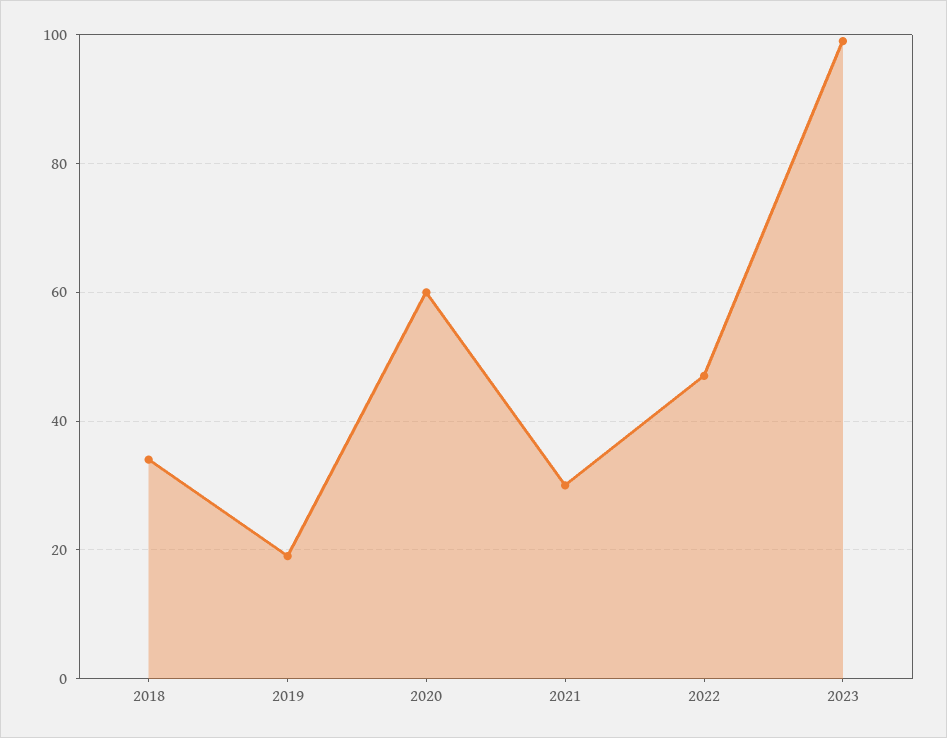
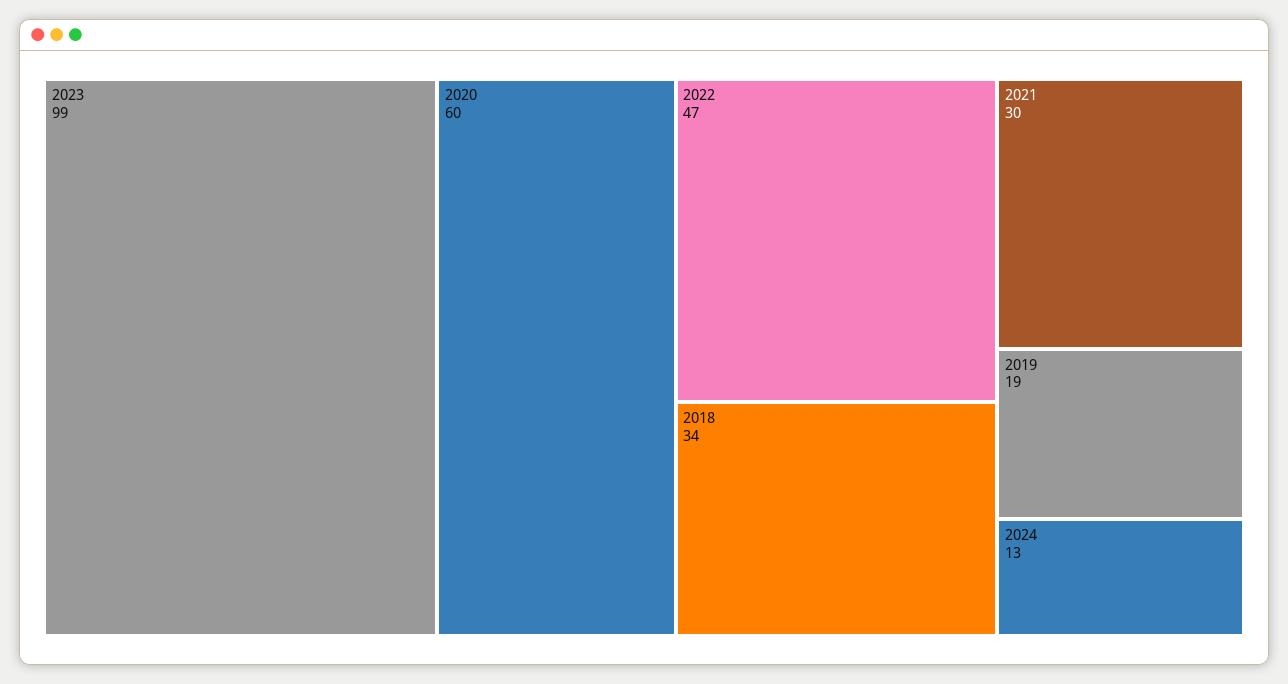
2024: none -> 13

